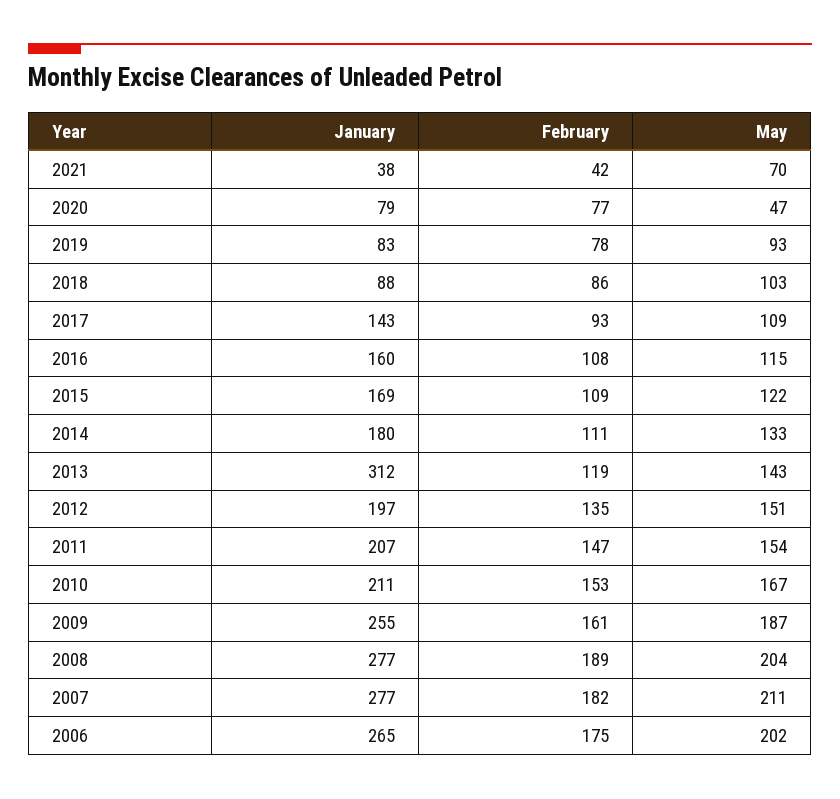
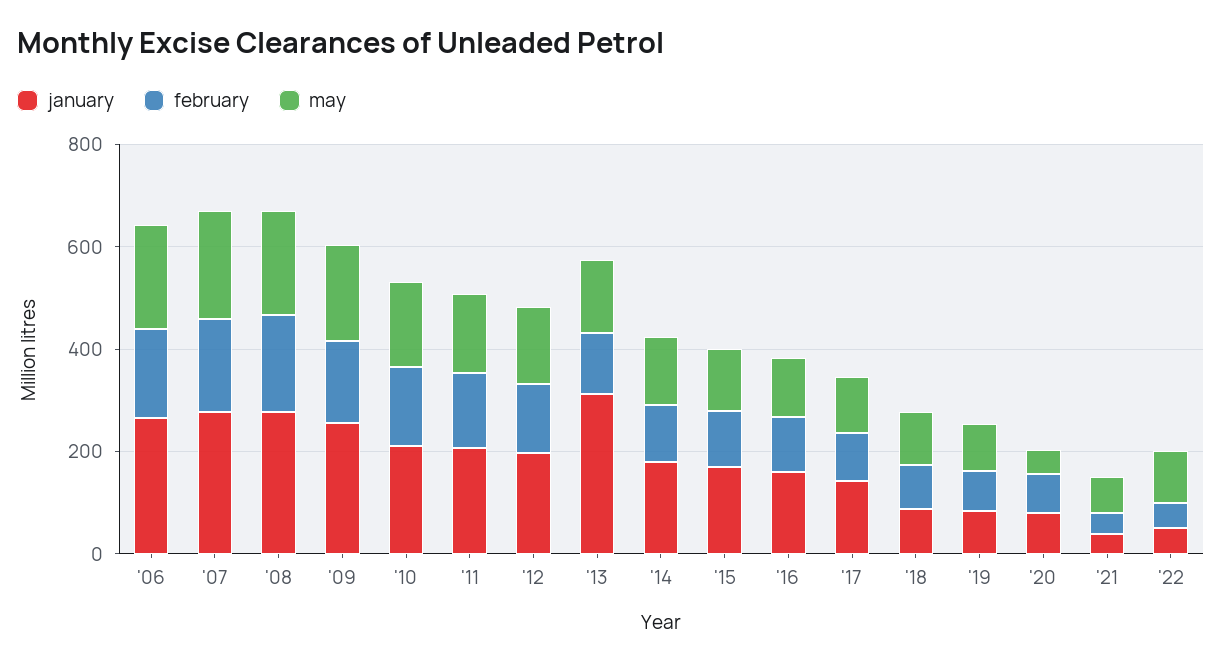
January, '22: none -> 50
February, '22: none -> 50
May, '22: none -> 100

